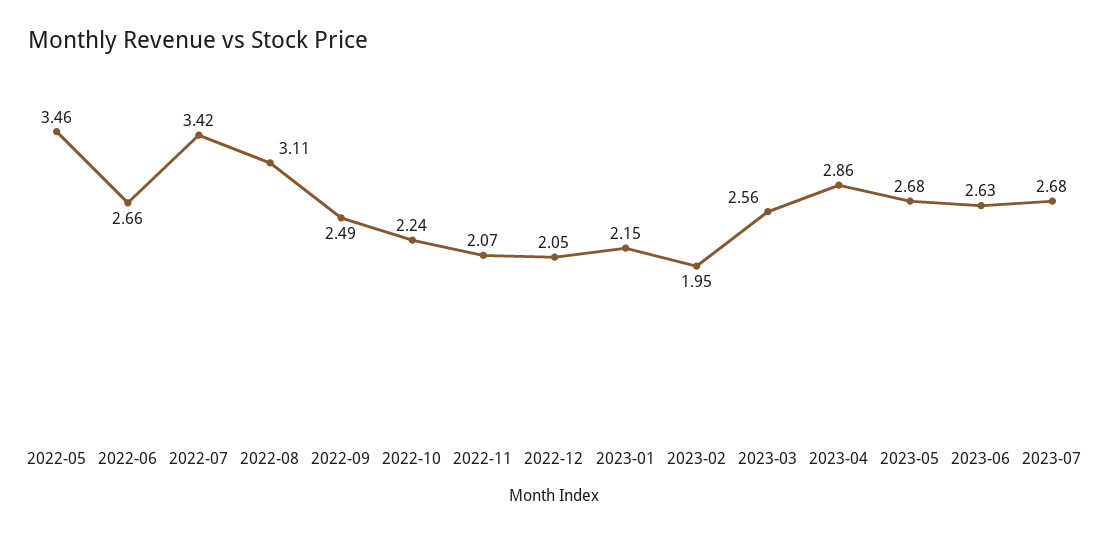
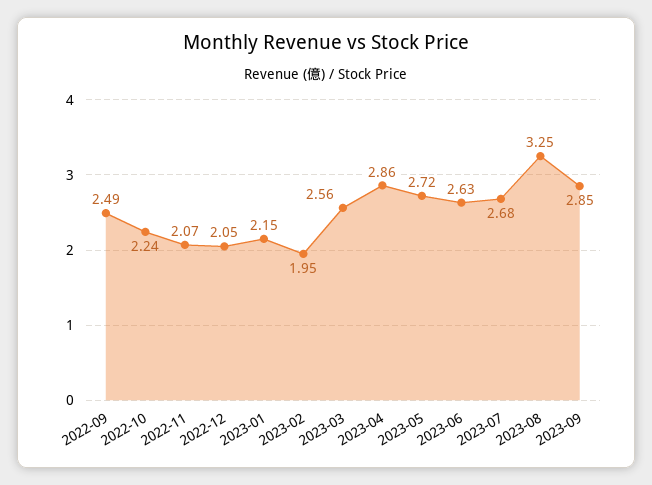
2022-05: 3.46 -> none
2022-06: 2.66 -> none
2022-07: 3.42 -> none
2022-08: 3.11 -> none
2023-05: 2.68 -> 2.72
2023-08: none -> 3.25
2023-09: none -> 2.85

